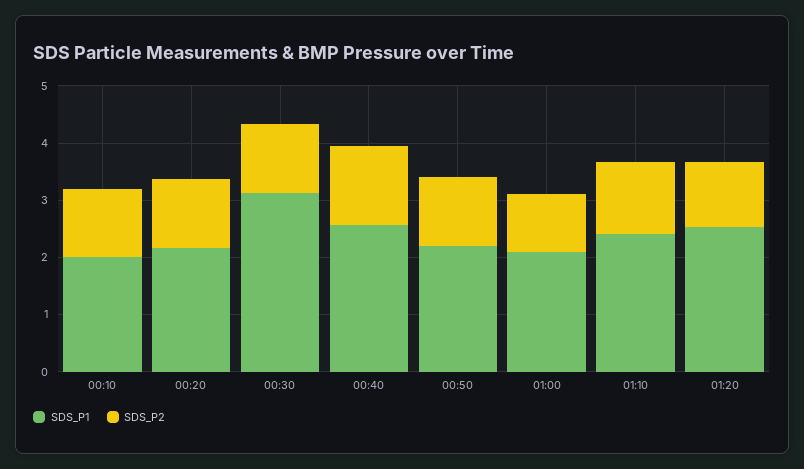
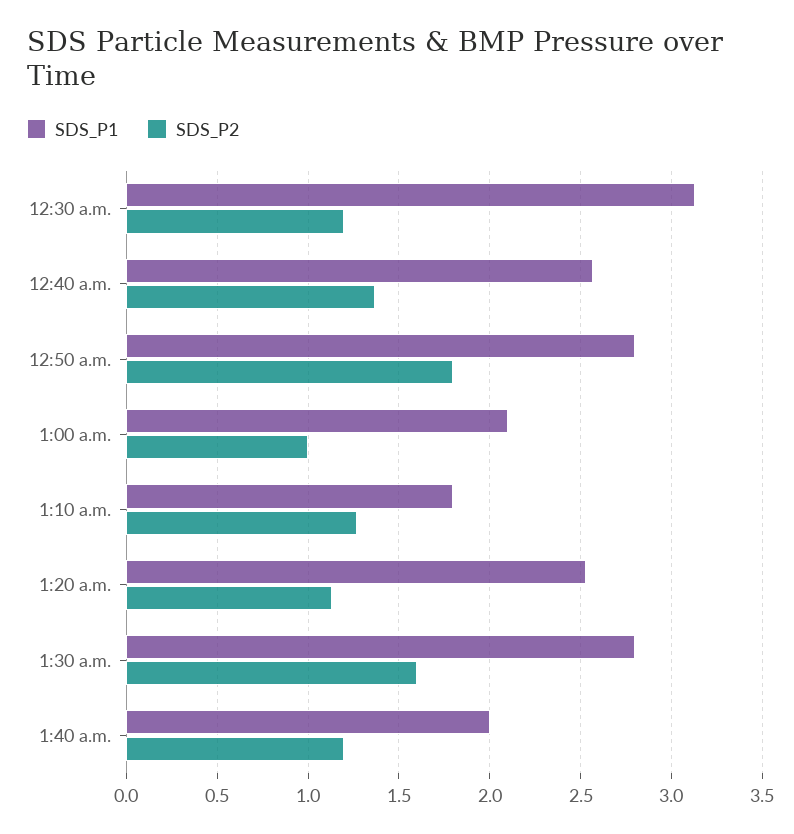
SDS_P1, 00:10: 2 -> none
SDS_P2, 00:10: 1.2 -> none
SDS_P1, 00:20: 2.2 -> none
SDS_P2, 00:20: 1.2 -> none
SDS_P1, 00:50: 2.2 -> 2.8
SDS_P2, 00:50: 1.2 -> 1.8
SDS_P1, 01:10: 2.4 -> 1.8
SDS_P1, 1:30 a.m.: none -> 2.8
SDS_P2, 1:30 a.m.: none -> 1.6
SDS_P1, 1:40 a.m.: none -> 2
SDS_P2, 1:40 a.m.: none -> 1.2

